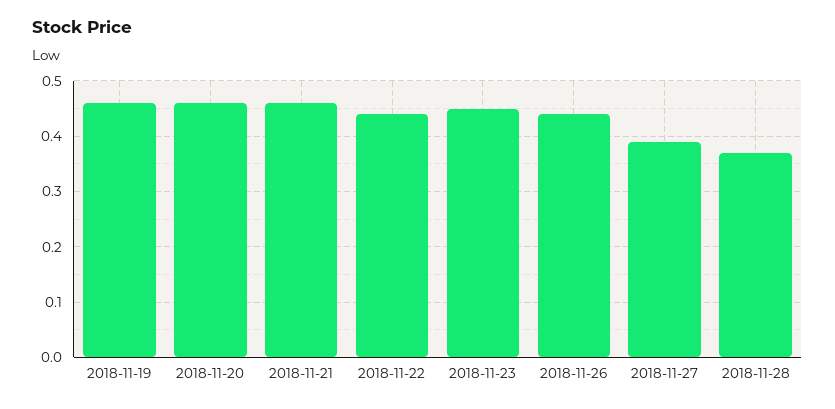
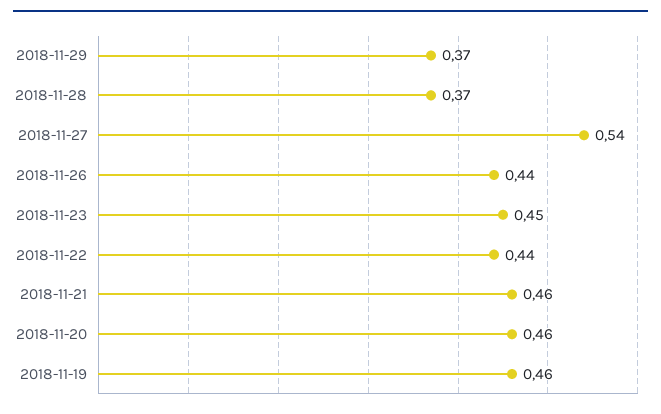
2018-11-27: 0.4 -> 0.54
2018-11-29: none -> 0.37

